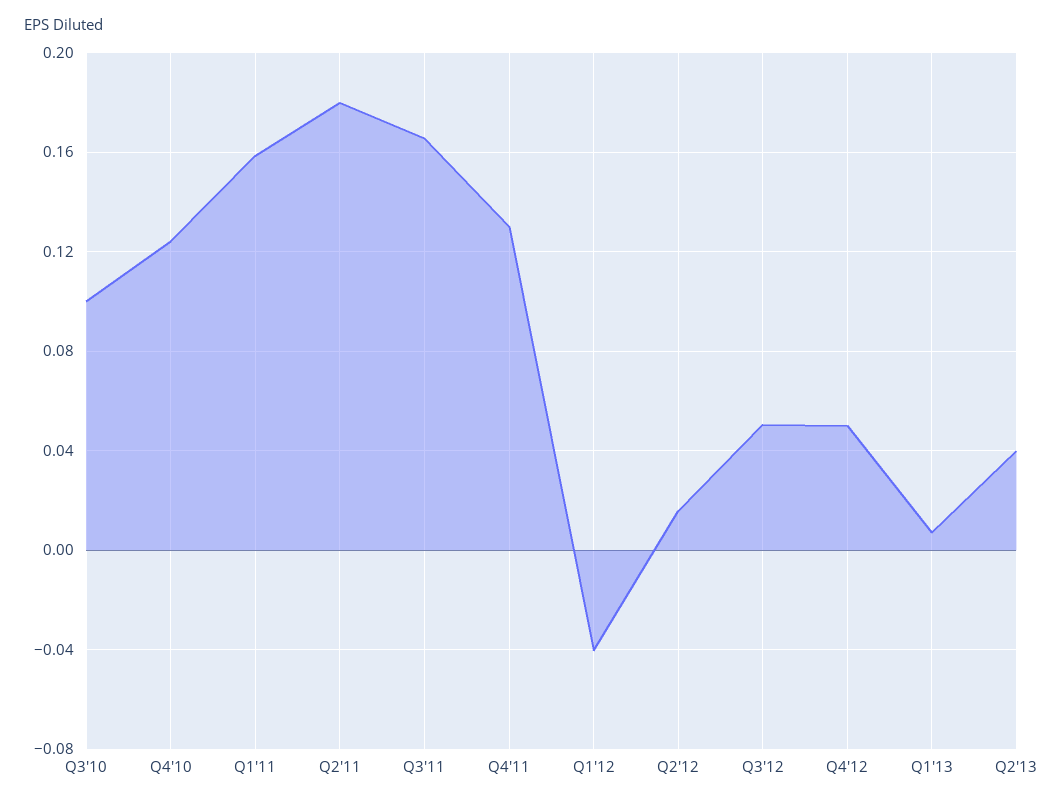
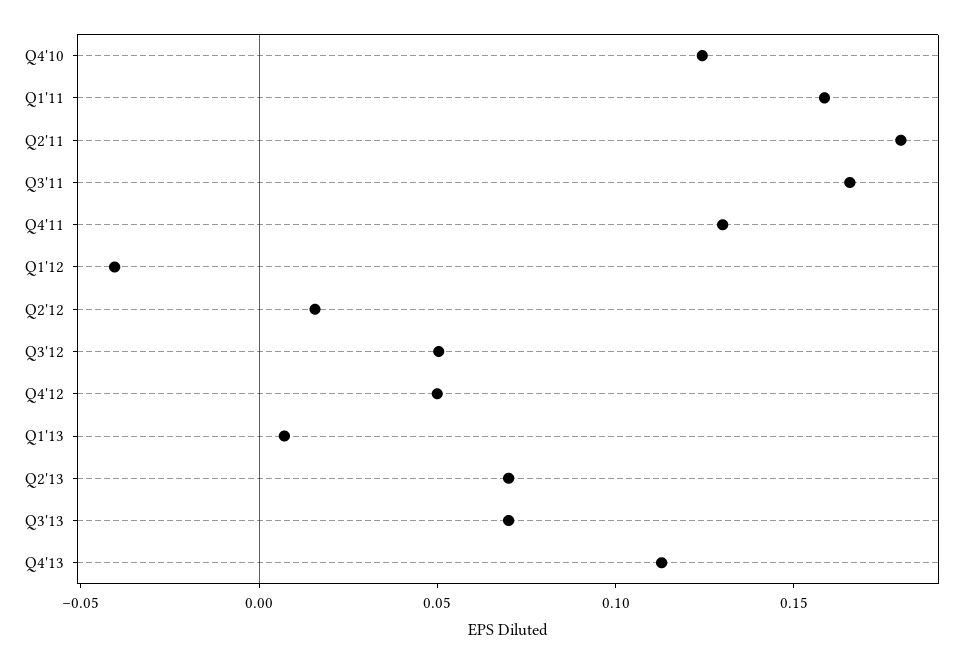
Q3'10: 0.1 -> none
Q2'13: 0.04 -> 0.07
Q3'13: none -> 0.07
Q4'13: none -> 0.11

